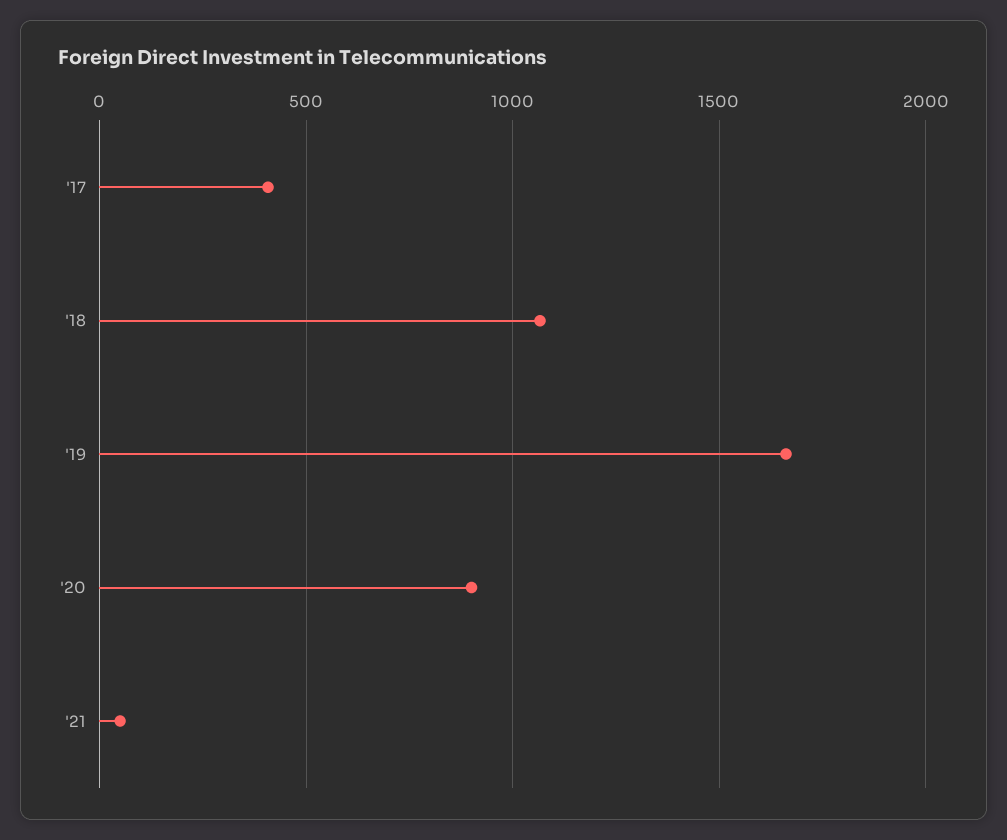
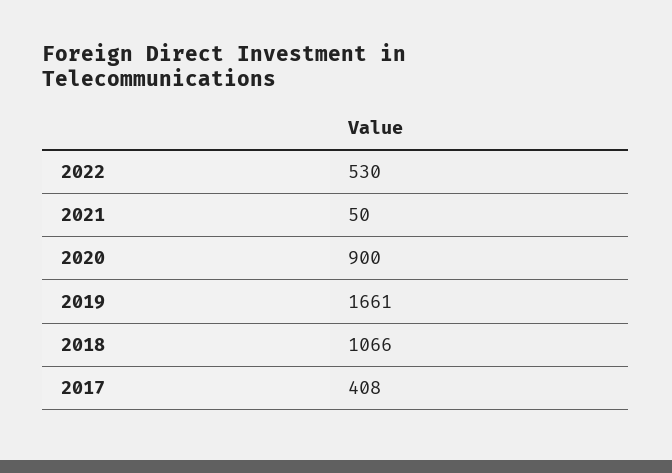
2022: none -> 530

